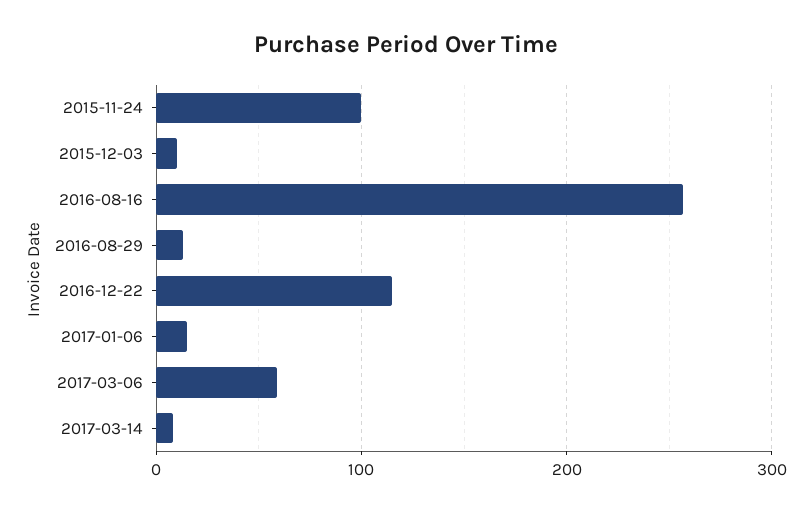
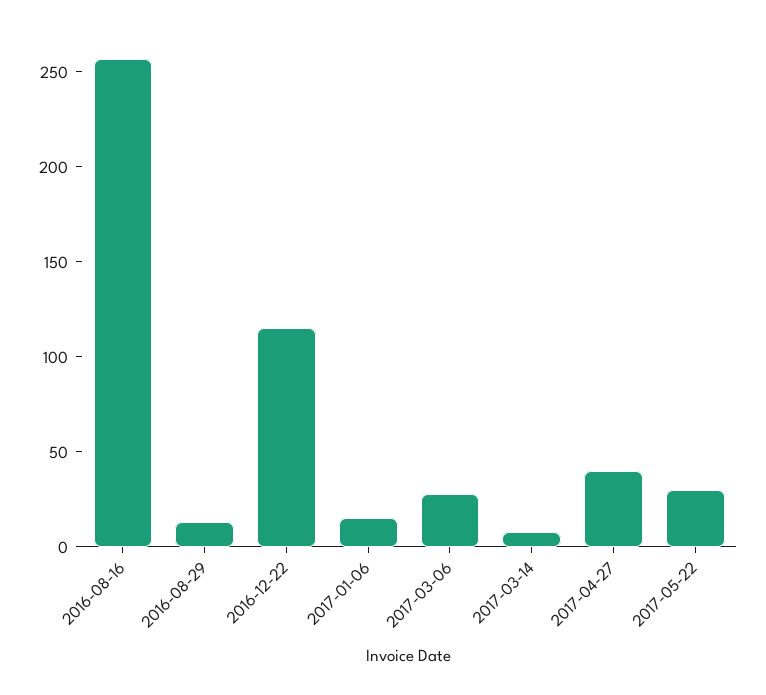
2015-11-24: 100 -> none
2015-12-03: 10 -> none
2017-03-06: 60 -> 30
2017-04-27: none -> 40
2017-05-22: none -> 30

